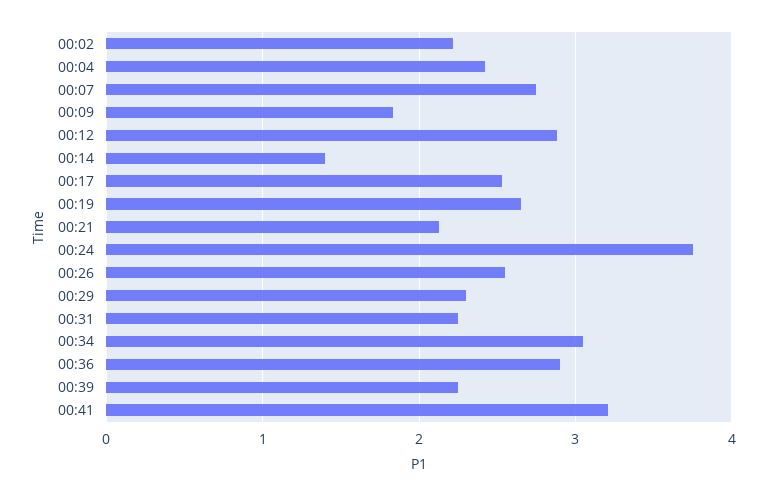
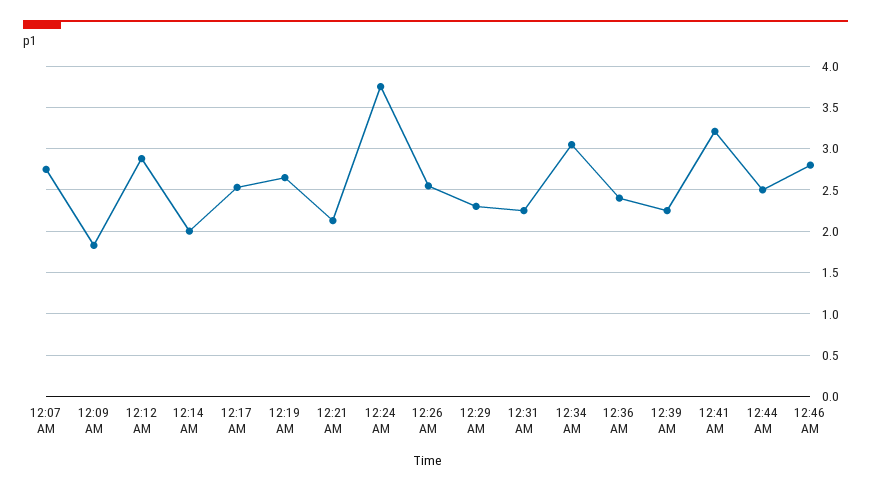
00:02: 2.2 -> none
00:04: 2.4 -> none
00:14: 1.4 -> 2
00:36: 2.9 -> 2.4
12:44 AM: none -> 2.5
12:46 AM: none -> 2.8

